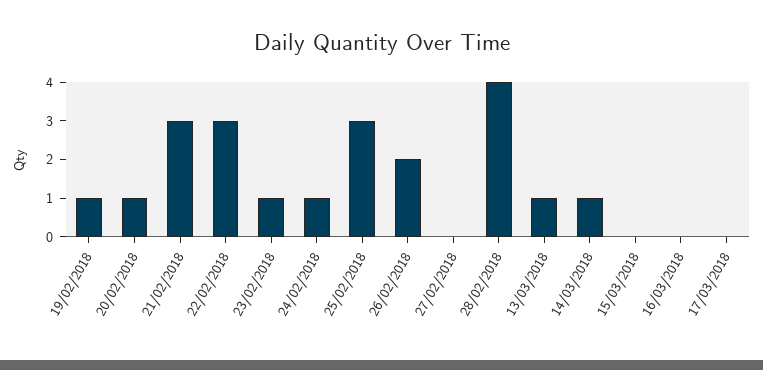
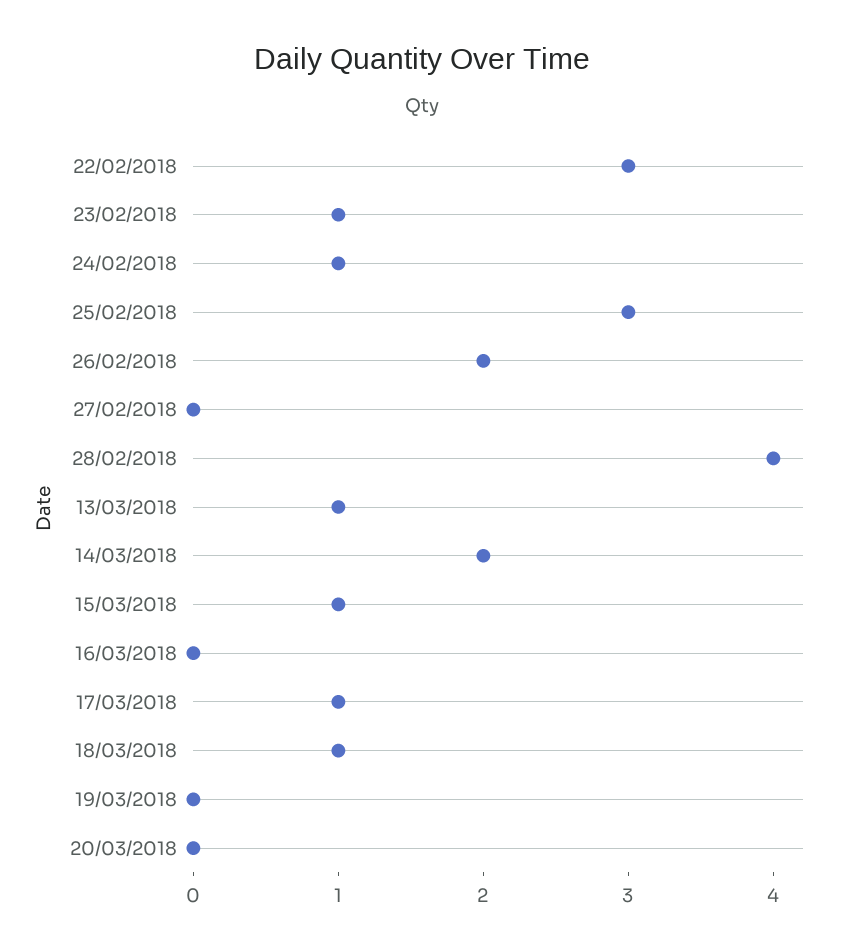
19/02/2018: 1 -> none
20/02/2018: 1 -> none
21/02/2018: 3 -> none
14/03/2018: 1 -> 2
15/03/2018: 0 -> 1
17/03/2018: 0 -> 1
18/03/2018: none -> 1
19/03/2018: none -> 0
20/03/2018: none -> 0

